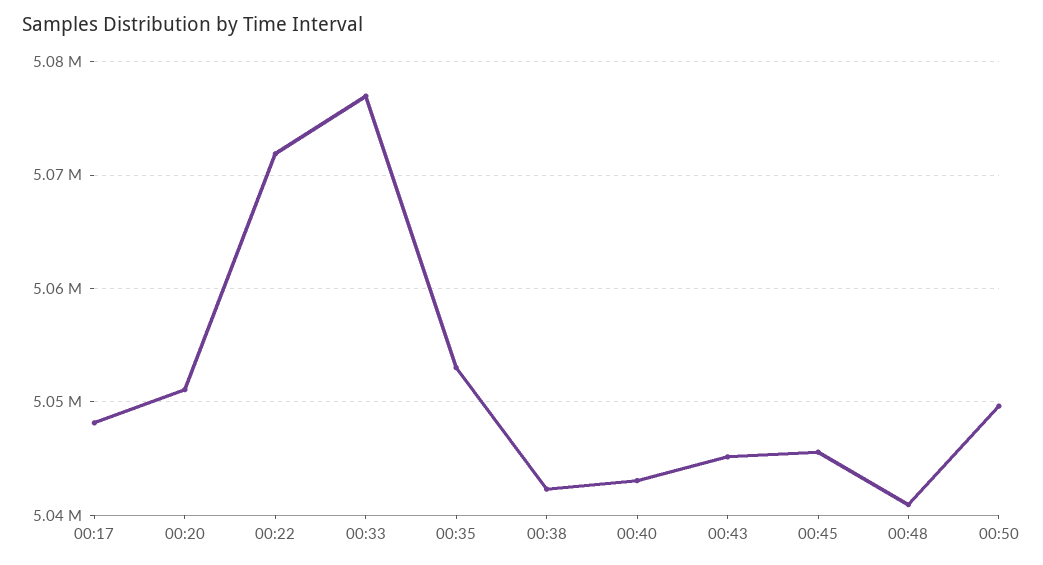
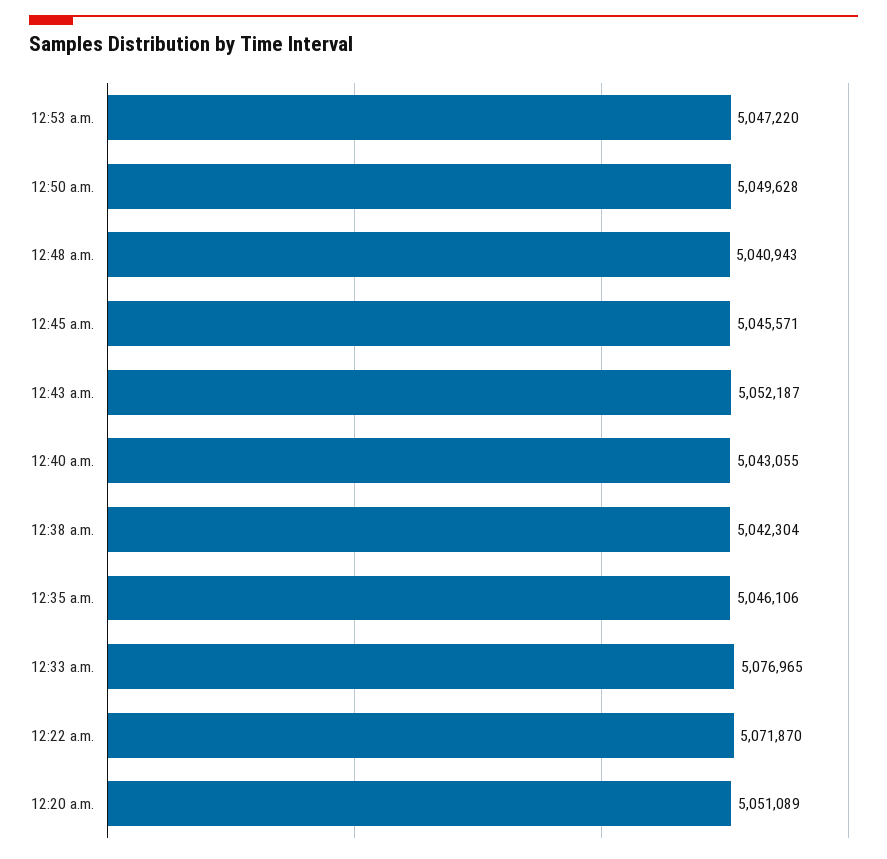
00:17: 5048000 -> none
00:35: 5053000 -> 5046106
00:43: 5045000 -> 5052187
12:53 a.m.: none -> 5047220

